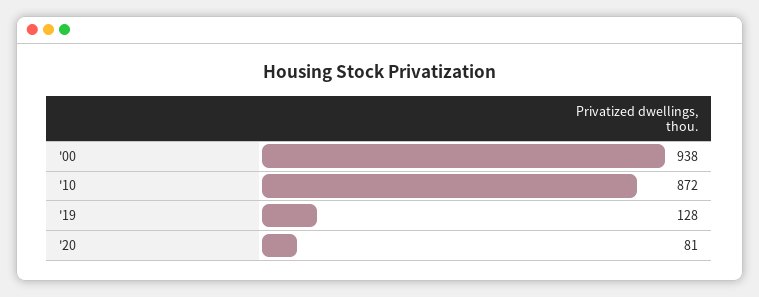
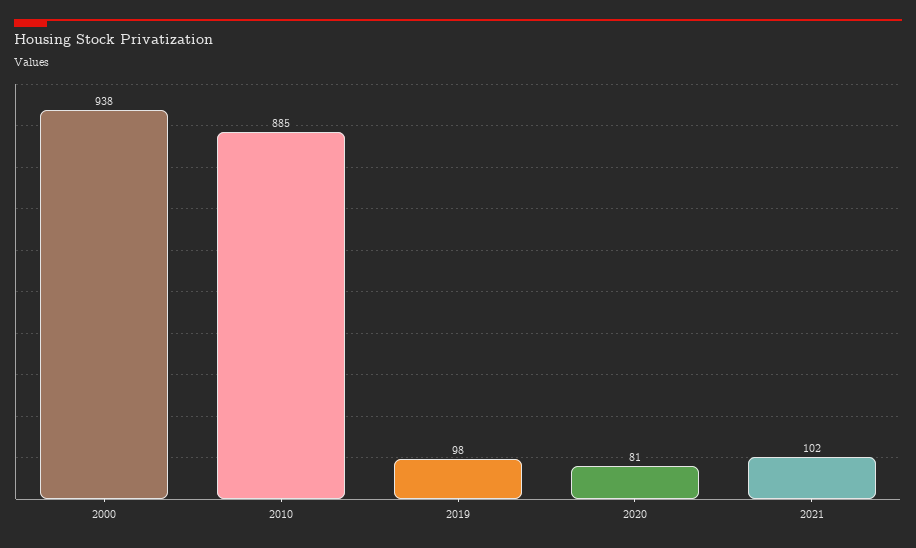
'10: 872 -> 885
'19: 128 -> 98
2021: none -> 102

